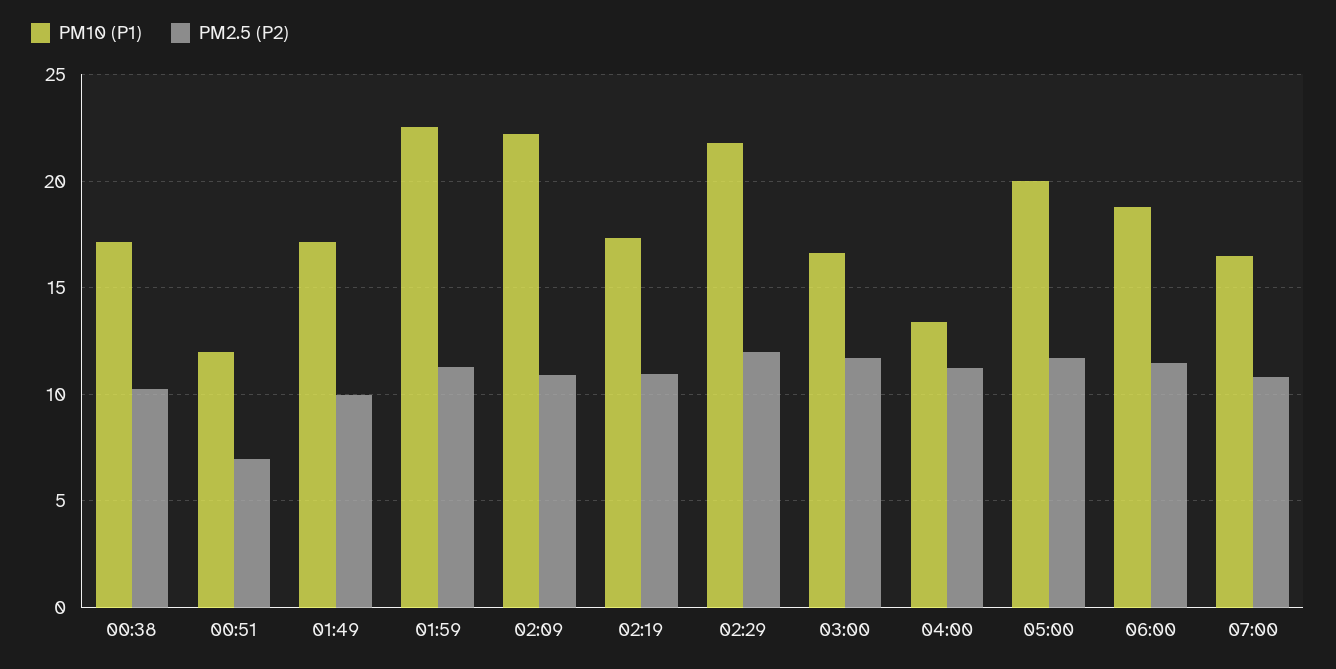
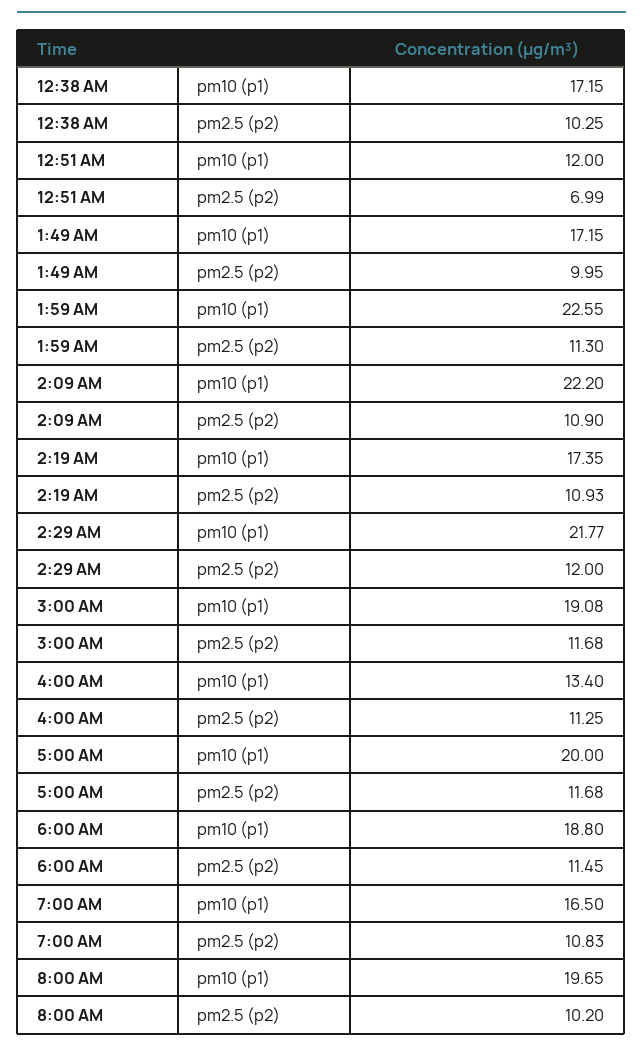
PM10 (P1), 03:00: 16.5 -> 19.08
PM10 (P1), 8:00 AM: none -> 19.65
PM2.5 (P2), 8:00 AM: none -> 10.2

